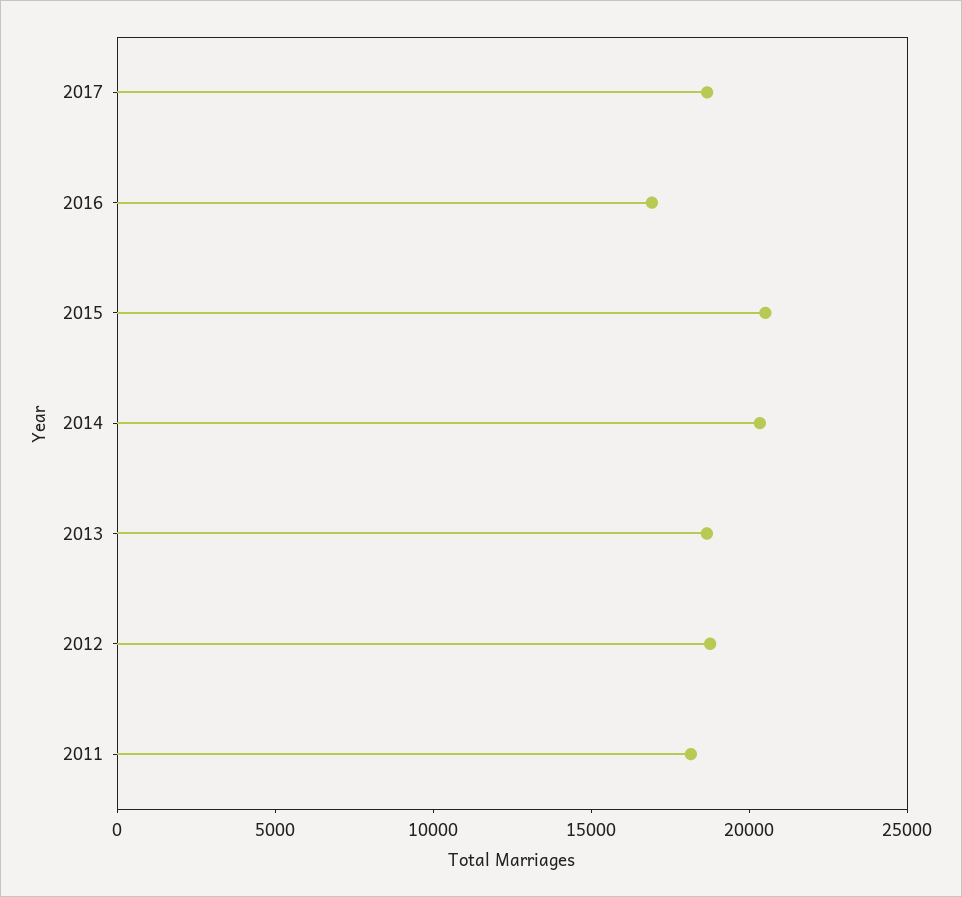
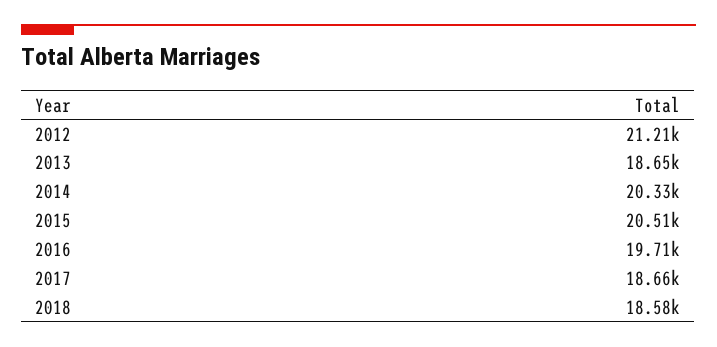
2016: 17000 -> 19710
2012: 19000 -> 21210
2011: 18000 -> none
2018: none -> 18580

